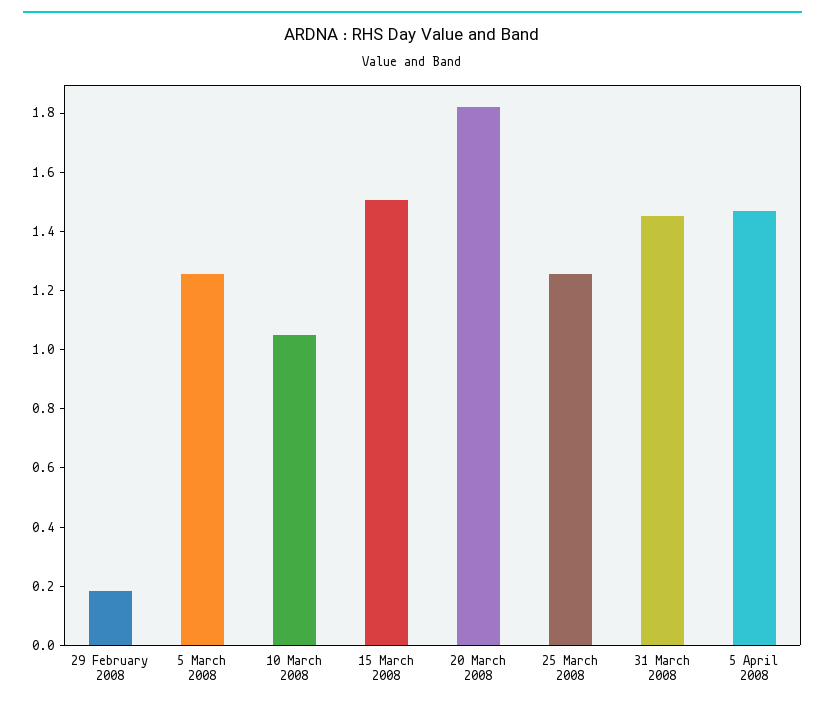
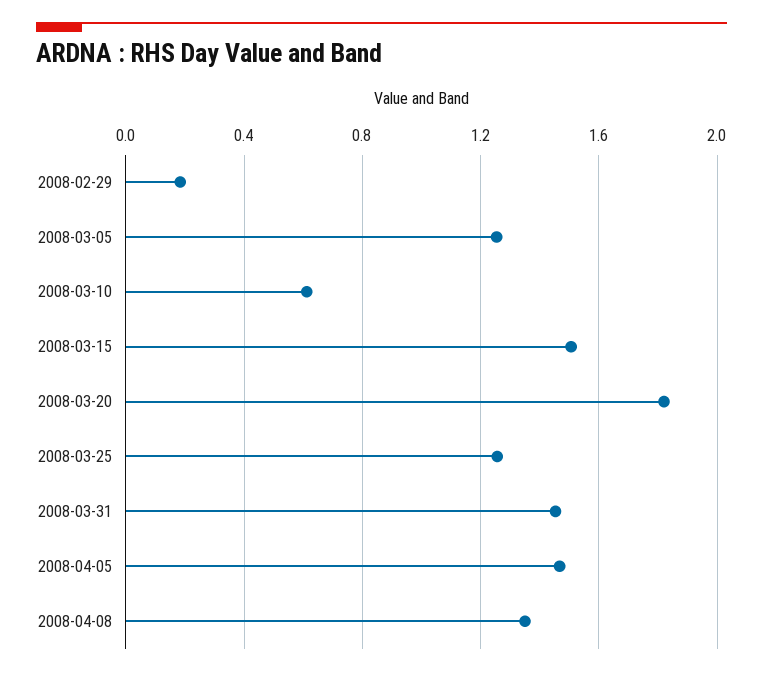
10 March 2008: 1.05 -> 0.6
2008-04-08: none -> 1.35

